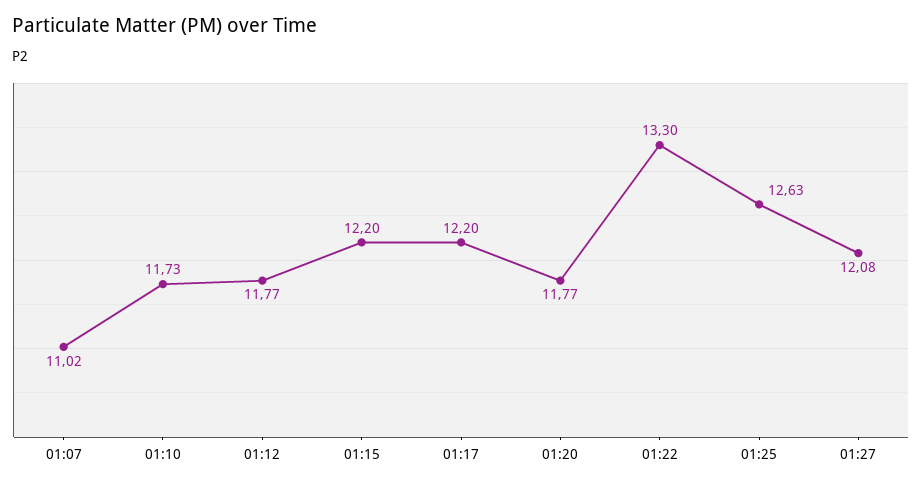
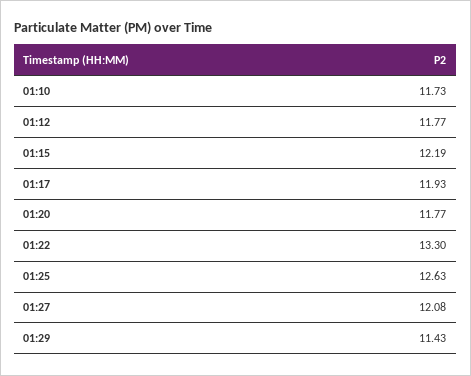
01:07: 11.02 -> none
01:15: 12.2 -> 12.19
01:17: 12.2 -> 11.93
01:29: none -> 11.43

